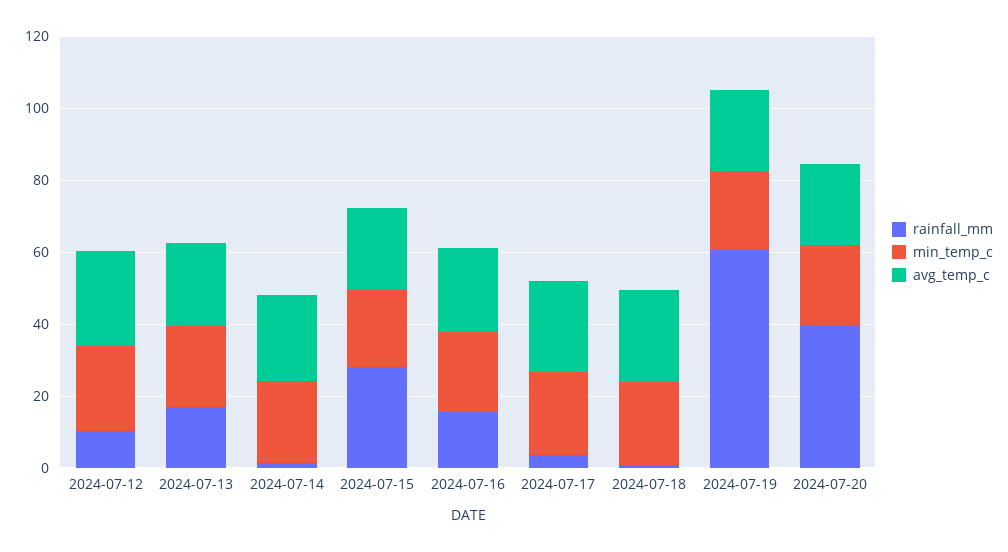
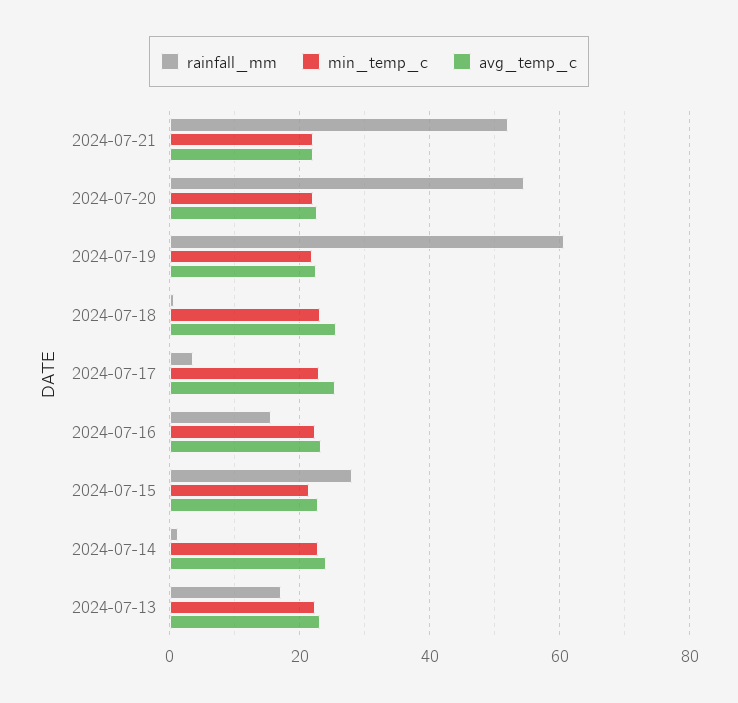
rainfall_mm, 2024-07-12: 10 -> none
min_temp_c, 2024-07-12: 25 -> none
avg_temp_c, 2024-07-12: 25 -> none
rainfall_mm, 2024-07-20: 40 -> 54
rainfall_mm, 2024-07-21: none -> 52
min_temp_c, 2024-07-21: none -> 22
avg_temp_c, 2024-07-21: none -> 22

